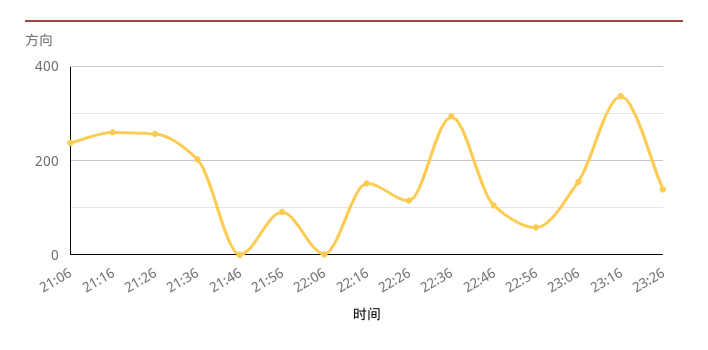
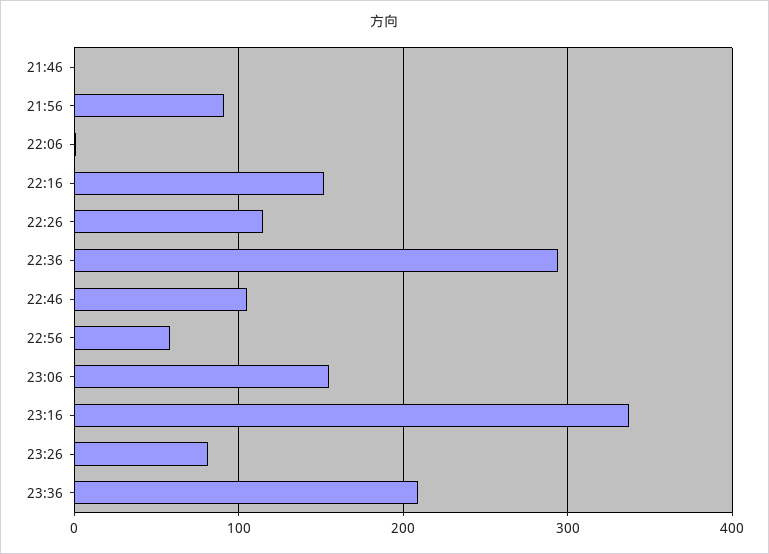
21:06: 240 -> none
21:16: 260 -> none
21:26: 260 -> none
21:36: 200 -> none
23:26: 140 -> 80
23:36: none -> 210

